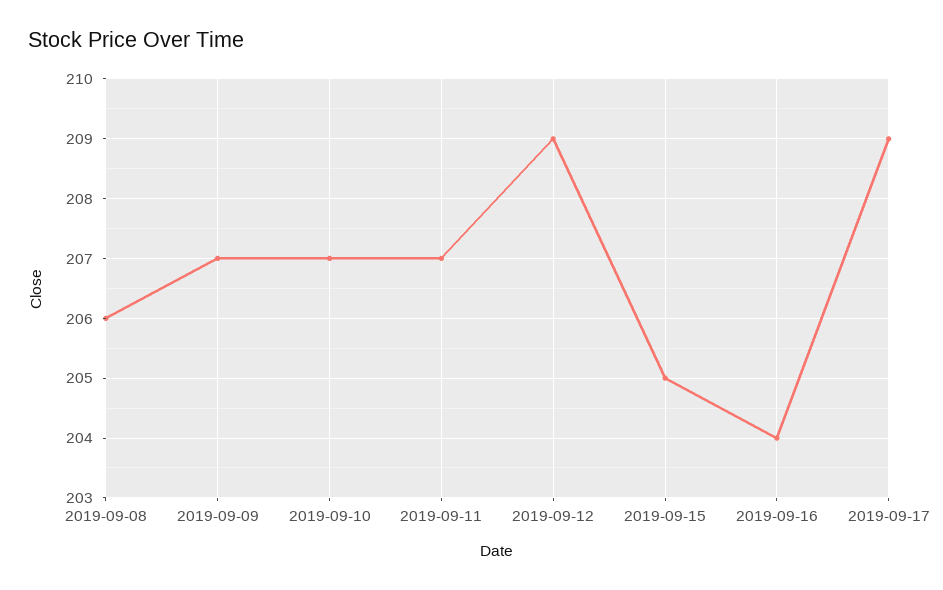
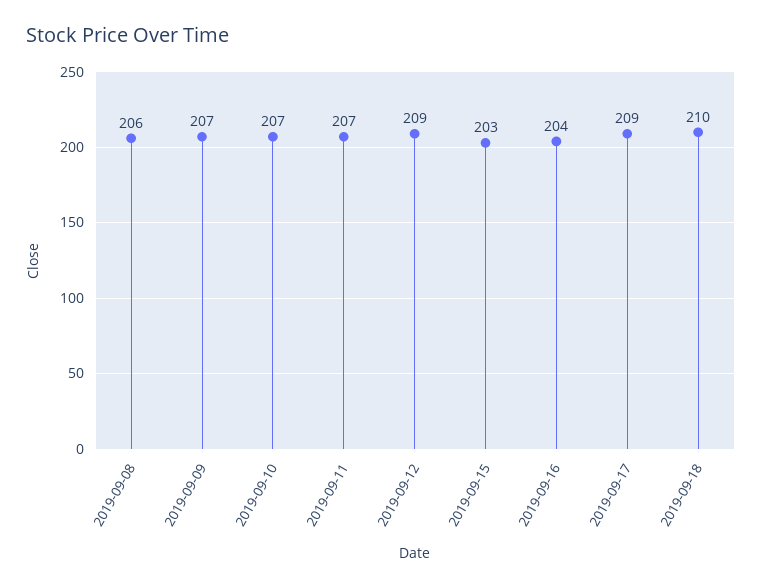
2019-09-15: 205 -> 203
2019-09-18: none -> 210

